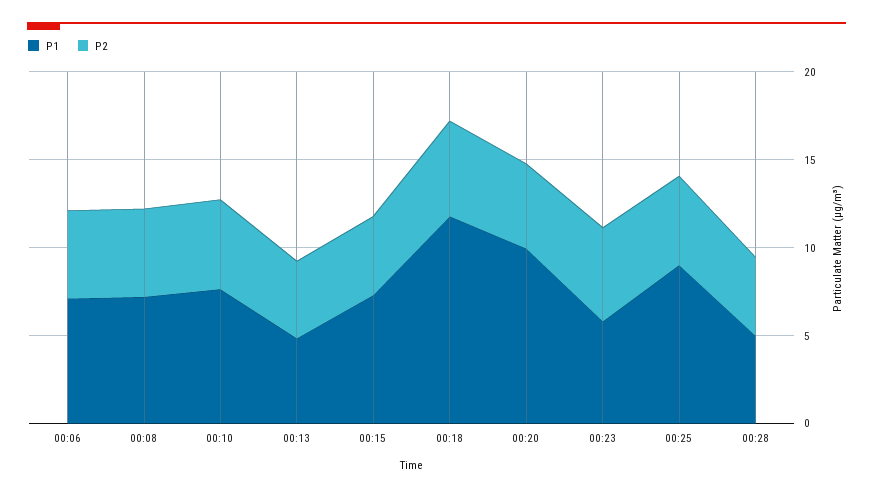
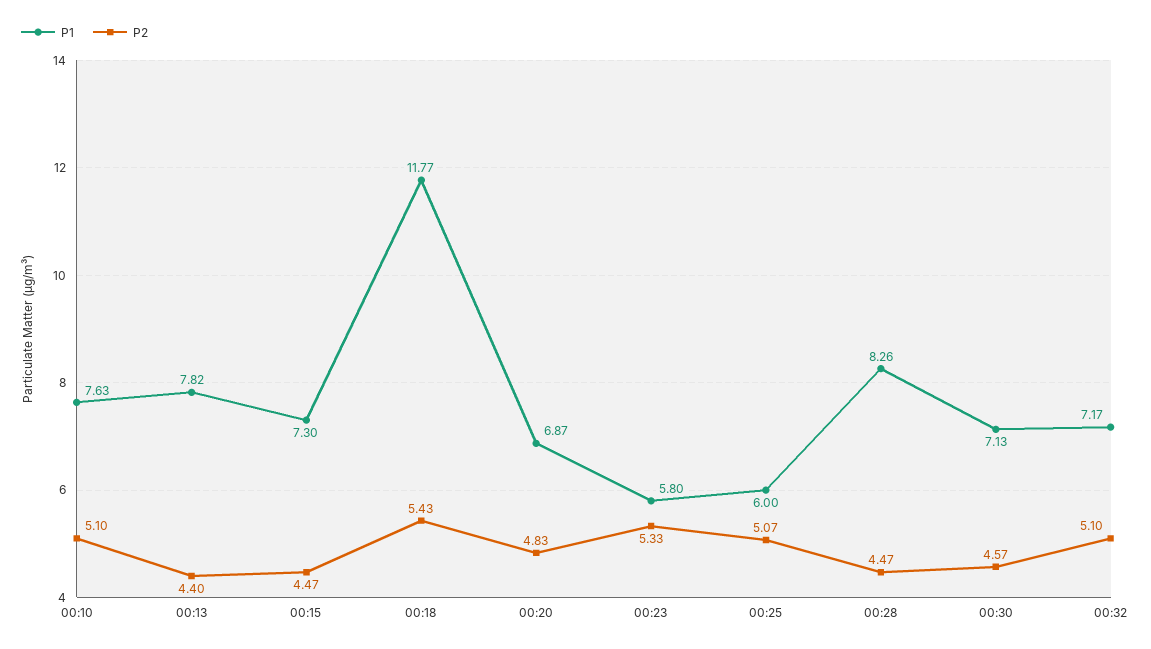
P1, 00:06: 7 -> none
P2, 00:06: 5 -> none
P1, 00:08: 7 -> none
P2, 00:08: 5 -> none
P1, 00:13: 5 -> 7.82
P1, 00:20: 10 -> 6.87
P1, 00:25: 9 -> 6
P1, 00:28: 5 -> 8.26
P1, 00:30: none -> 7.13
P2, 00:30: none -> 4.57
P1, 00:32: none -> 7.17
P2, 00:32: none -> 5.1

